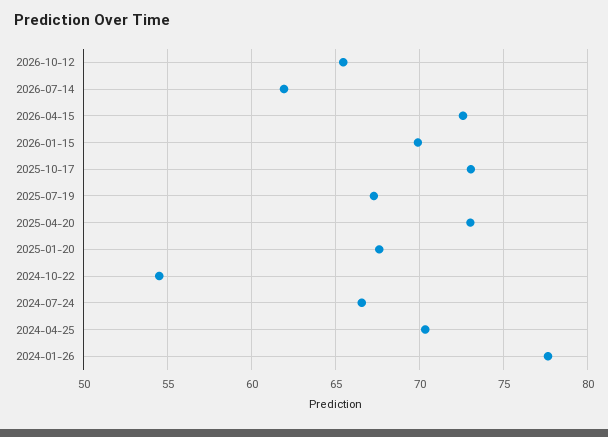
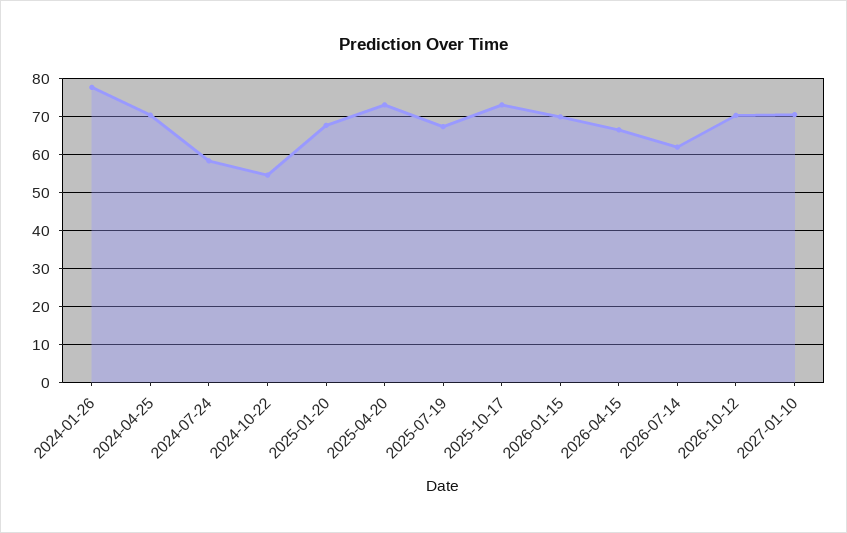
2026-10-12: 65.5 -> 70
2026-04-15: 72.5 -> 66
2024-07-24: 66.5 -> 58
2027-01-10: none -> 70

